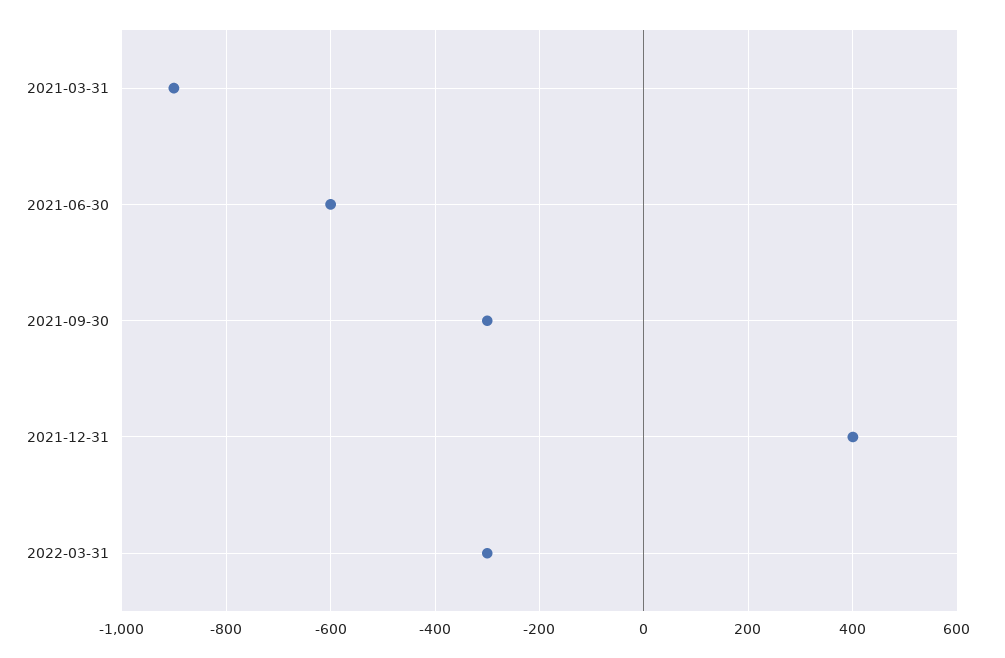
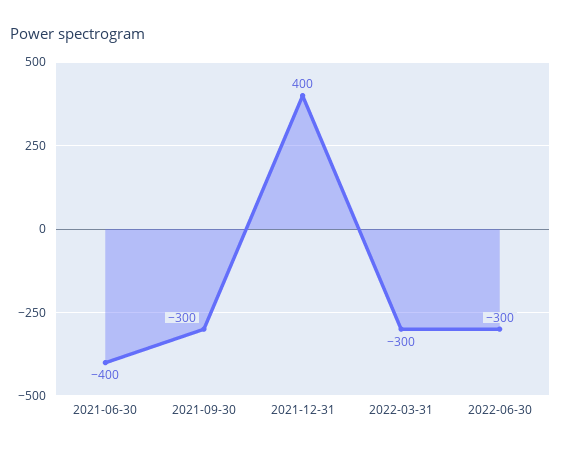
2021-03-31: -900 -> none
2021-06-30: -600 -> -400
2022-06-30: none -> -300

